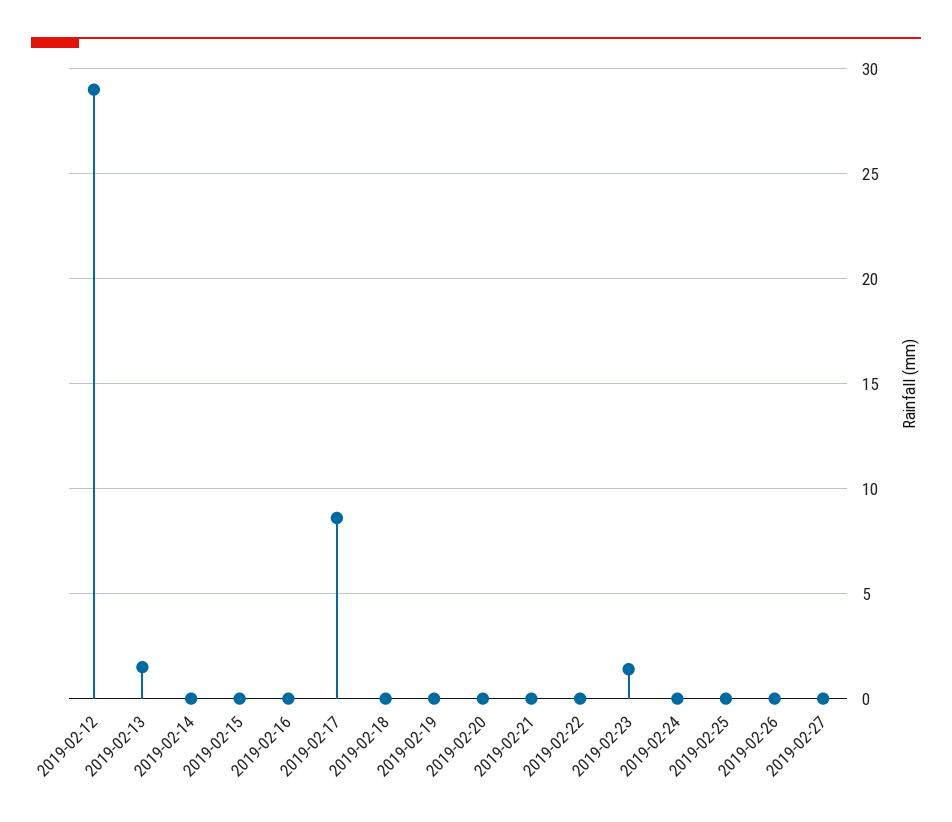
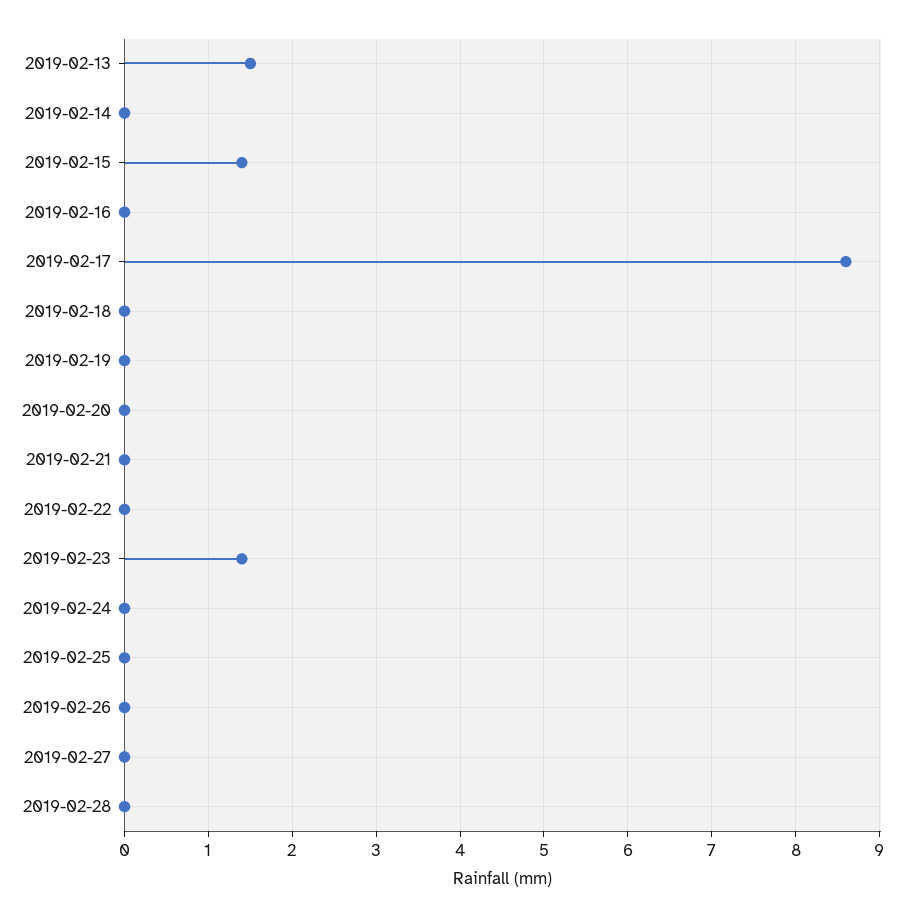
2019-02-12: 29 -> none
2019-02-15: 0 -> 1.4
2019-02-28: none -> 0

